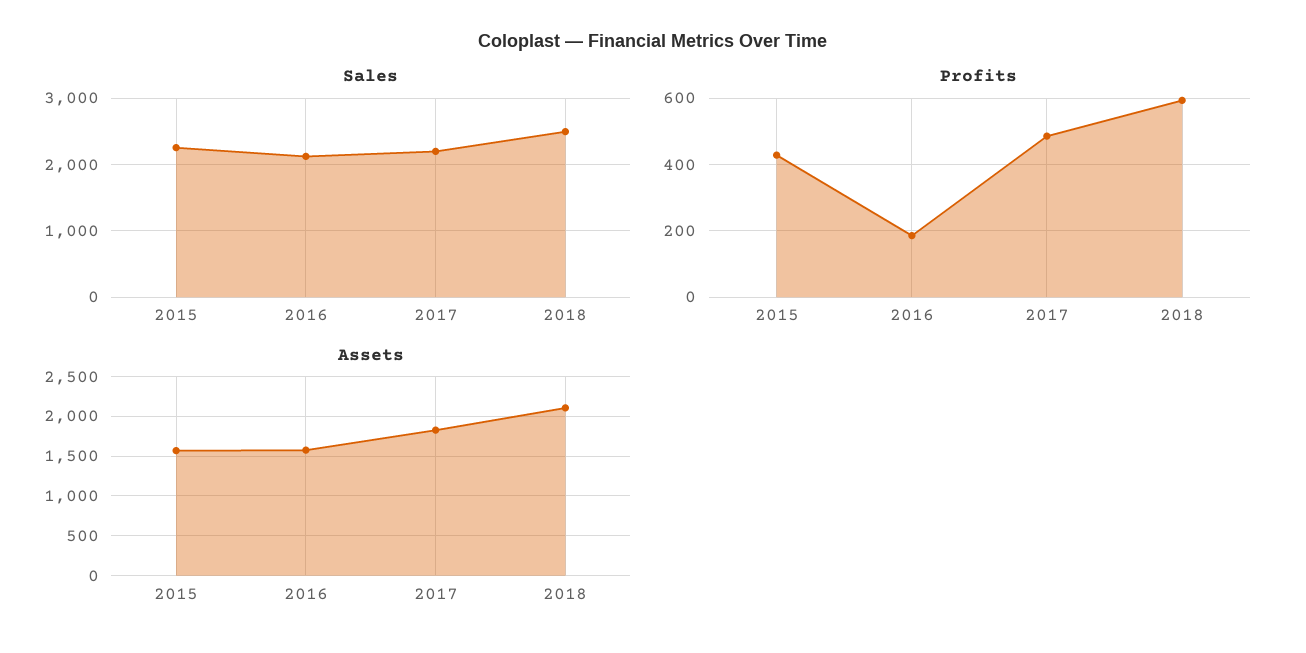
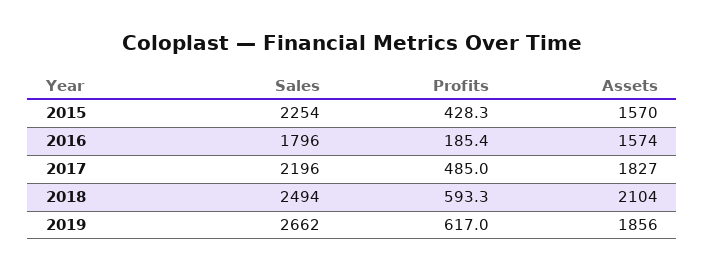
Sales, 2016: 2100 -> 1796
Sales, 2019: none -> 2662
Profits, 2019: none -> 617
Assets, 2019: none -> 1856

